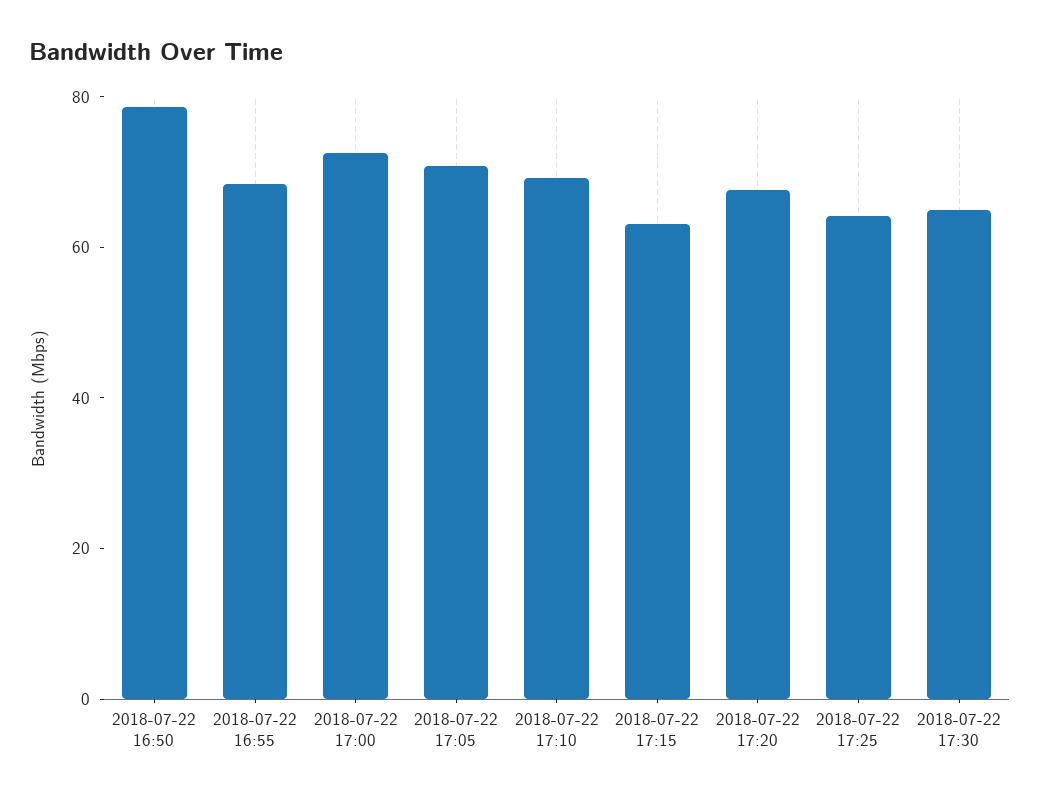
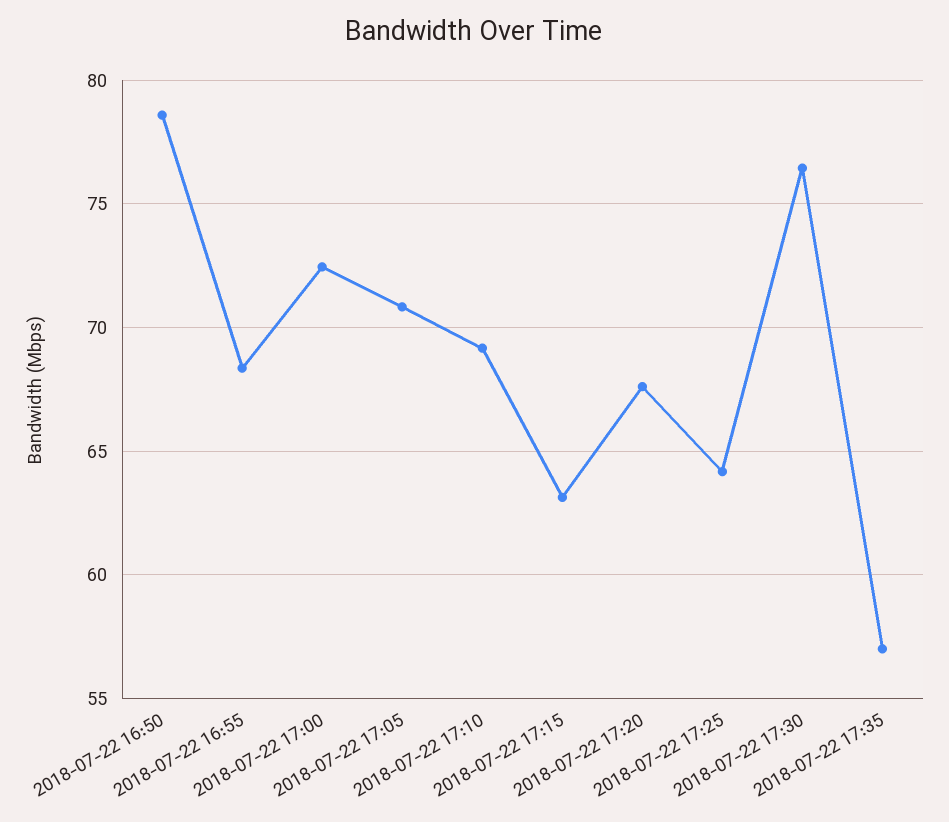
2018-07-22 17:30: 65 -> 76.5
2018-07-22 17:35: none -> 57

